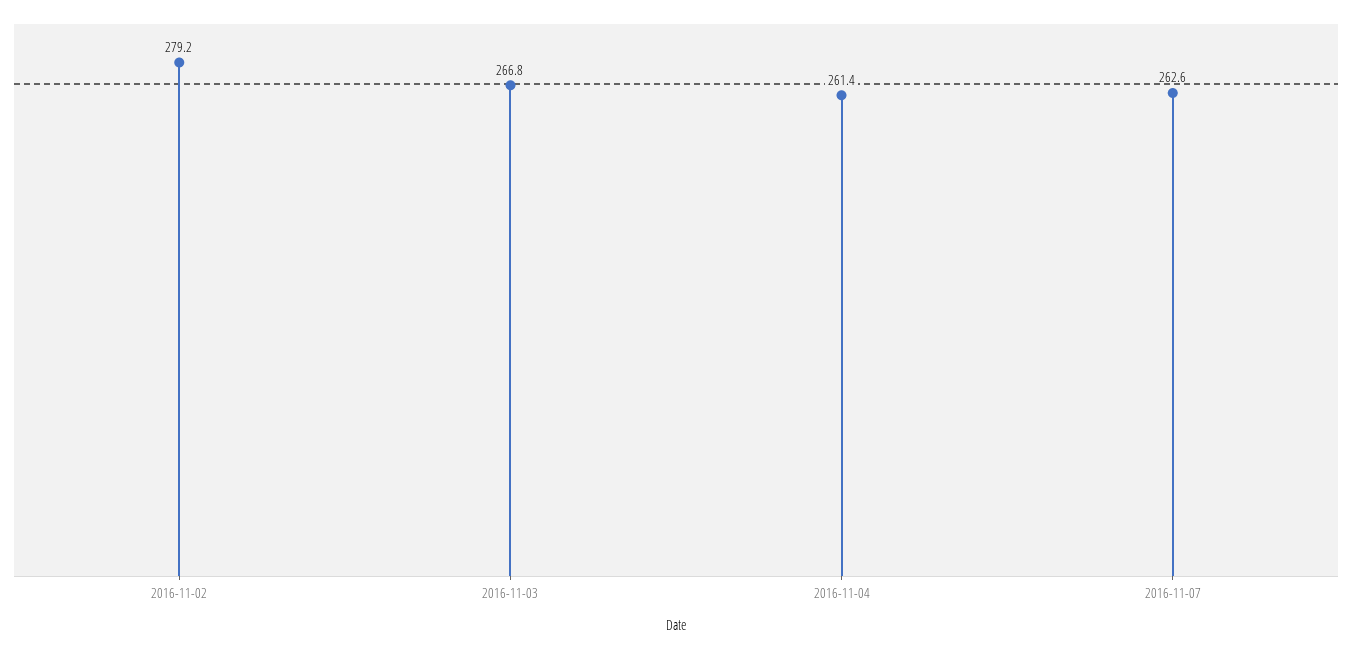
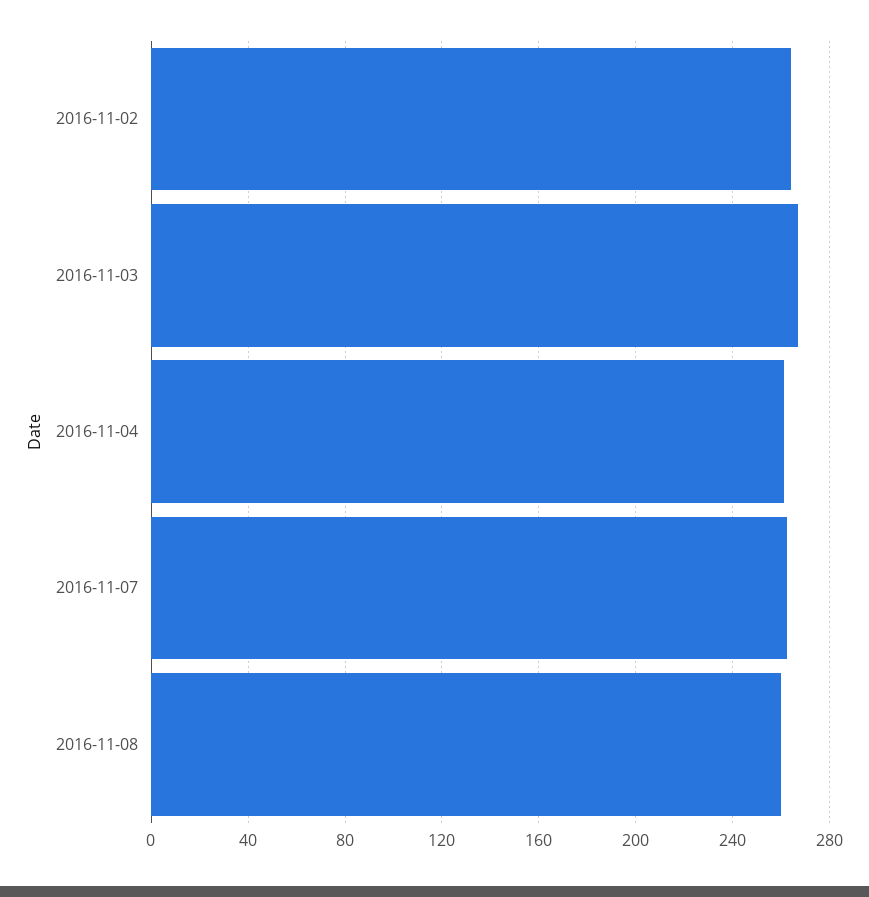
2016-11-02: 279.2 -> 265
2016-11-08: none -> 260

